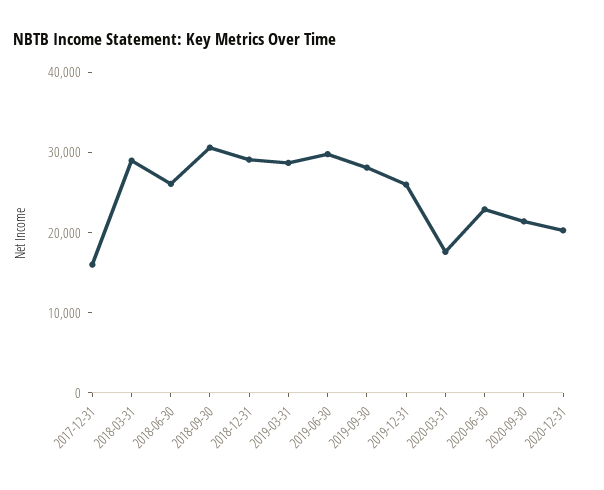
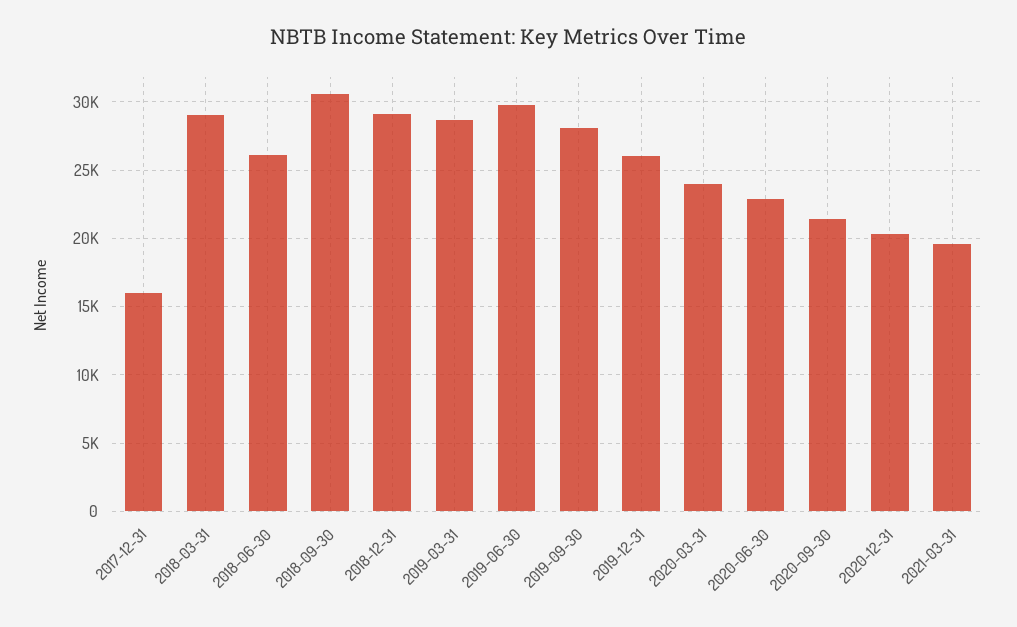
2020-03-31: 18000 -> 24000
2021-03-31: none -> 19500

